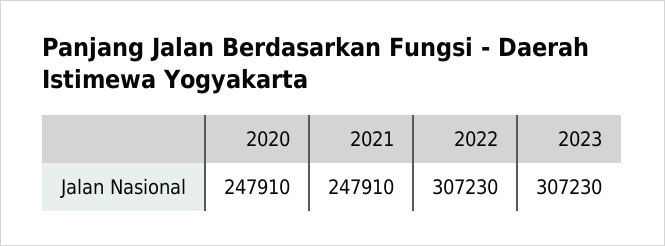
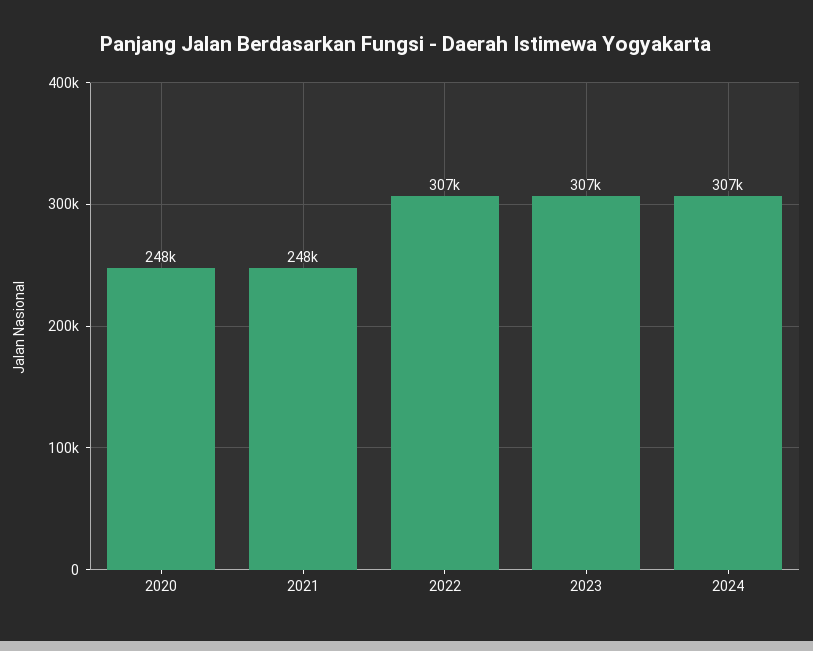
2024: none -> 307000

